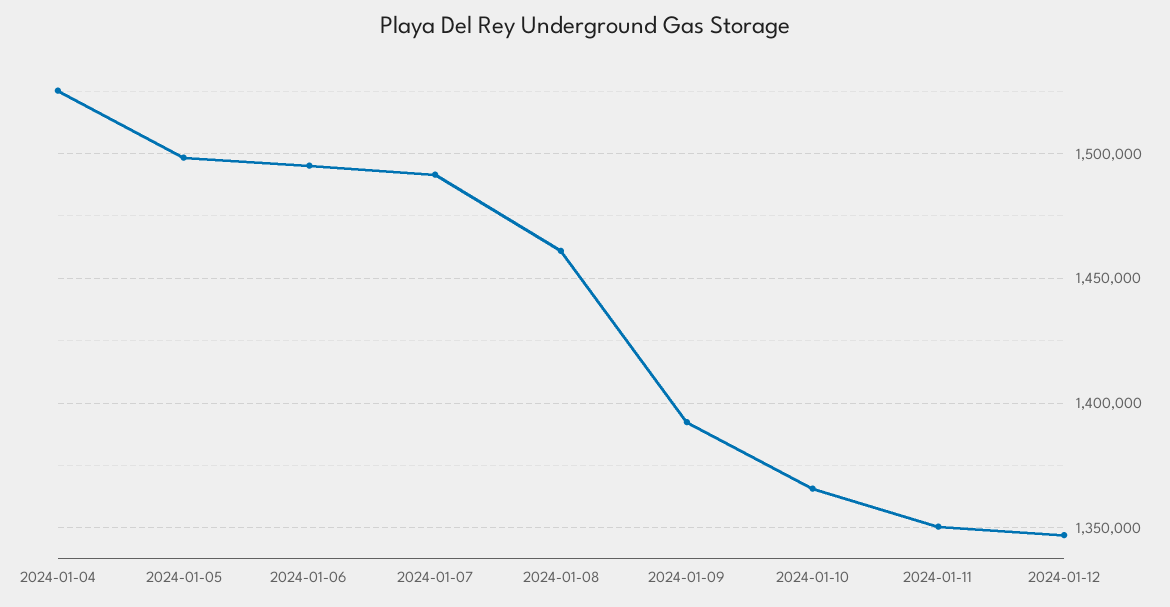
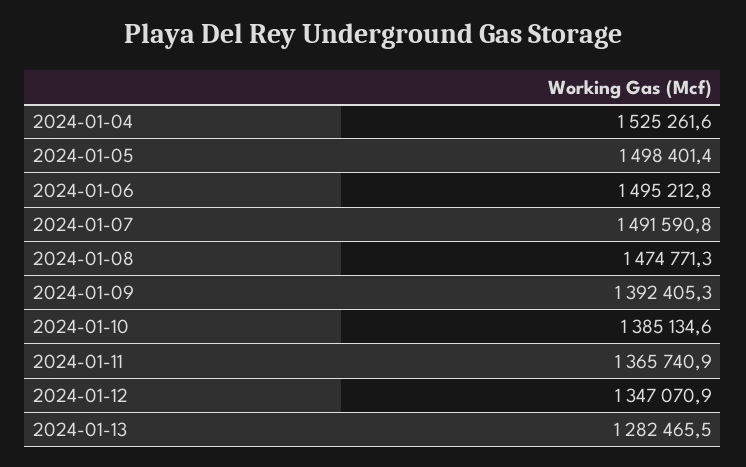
2024-01-08: 1460000 -> 1474771.3
2024-01-10: 1365000 -> 1385134.6
2024-01-11: 1350000 -> 1365740.9
2024-01-13: none -> 1282465.5

